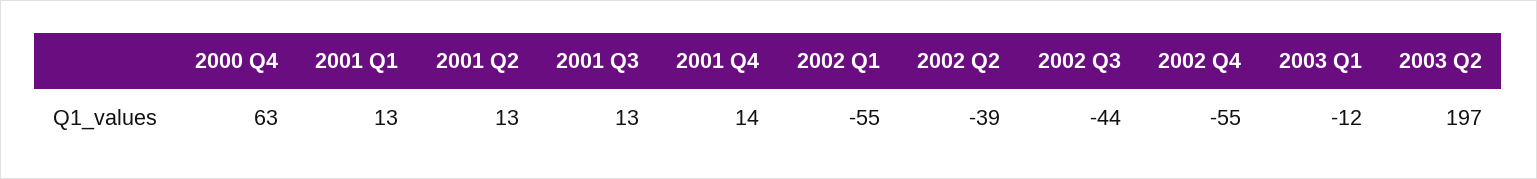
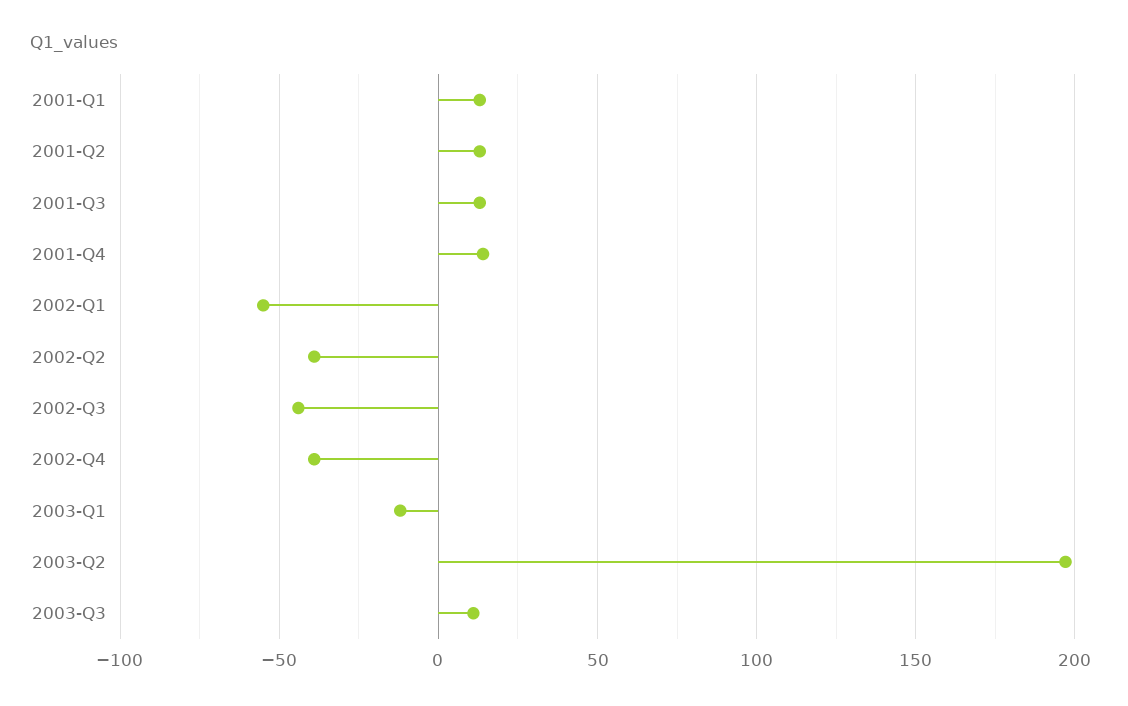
2000 Q4: 63 -> none
2002 Q4: -55 -> -40
2003-Q3: none -> 10

